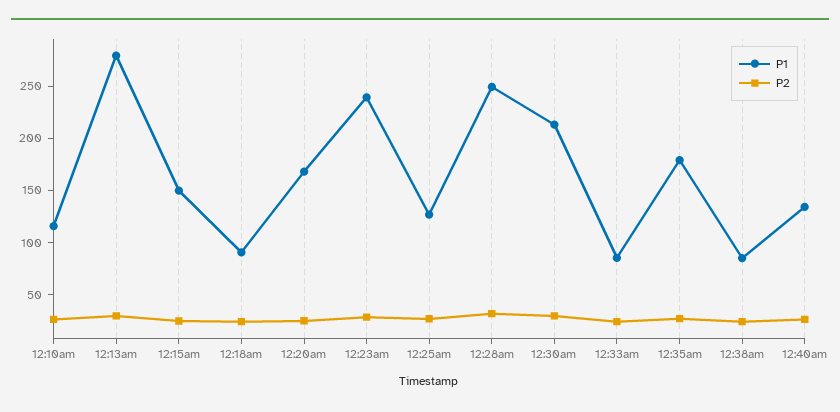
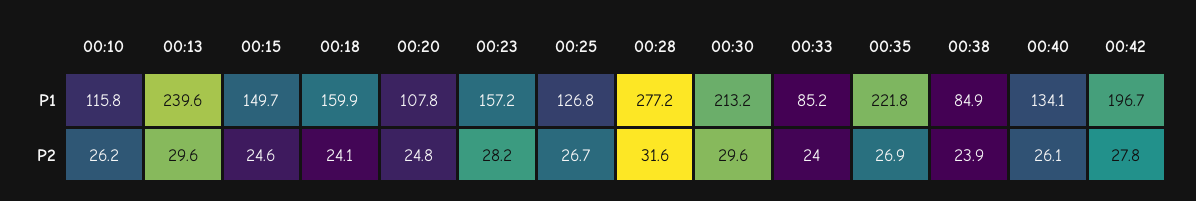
P1, 12:13am: 280 -> 239.6
P1, 12:18am: 90 -> 159.9
P1, 12:20am: 170 -> 107.8
P1, 12:23am: 240 -> 157.2
P1, 12:28am: 250 -> 277.2
P1, 12:35am: 180 -> 221.8
P1, 00:42: none -> 196.7
P2, 00:42: none -> 27.8

